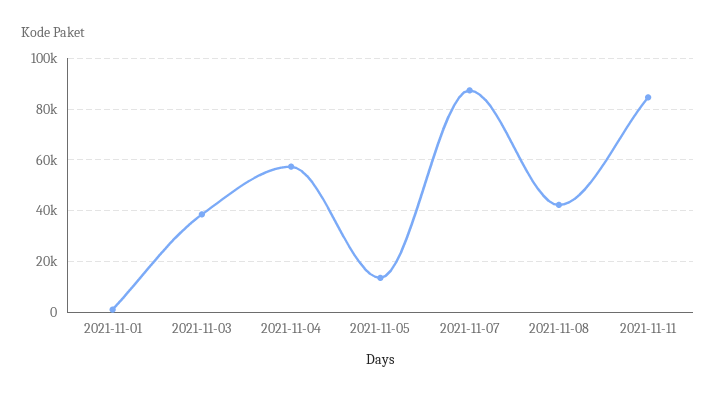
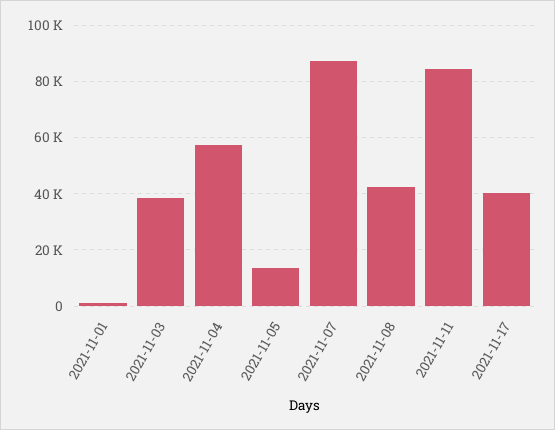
2021-11-17: none -> 40000

